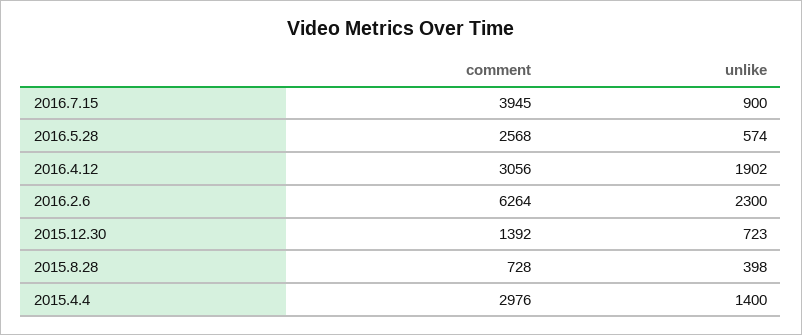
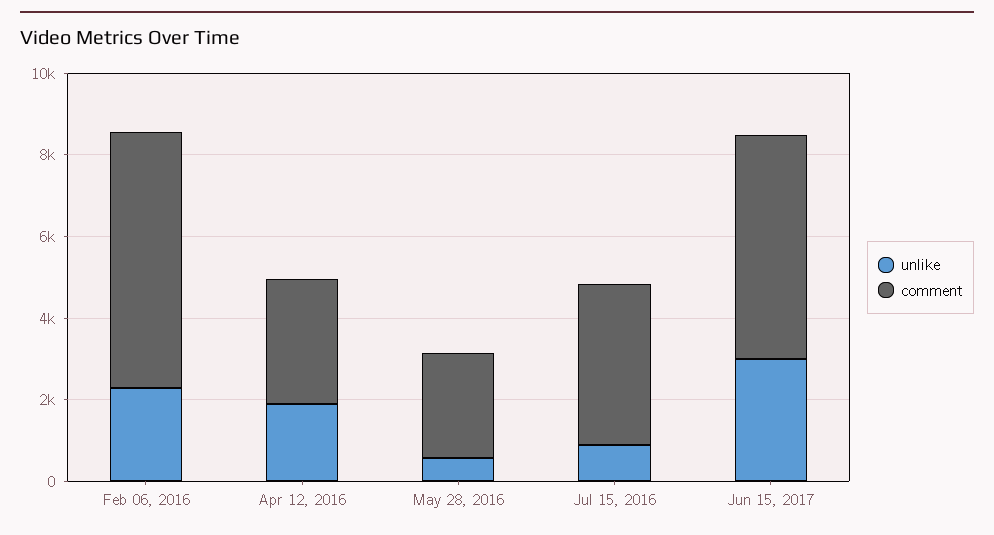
comment, 2015.12.30: 1392 -> none
unlike, 2015.12.30: 723 -> none
comment, 2015.8.28: 728 -> none
unlike, 2015.8.28: 398 -> none
comment, 2015.4.4: 2976 -> none
unlike, 2015.4.4: 1400 -> none
unlike, Jun 15, 2017: none -> 3000
comment, Jun 15, 2017: none -> 5500

